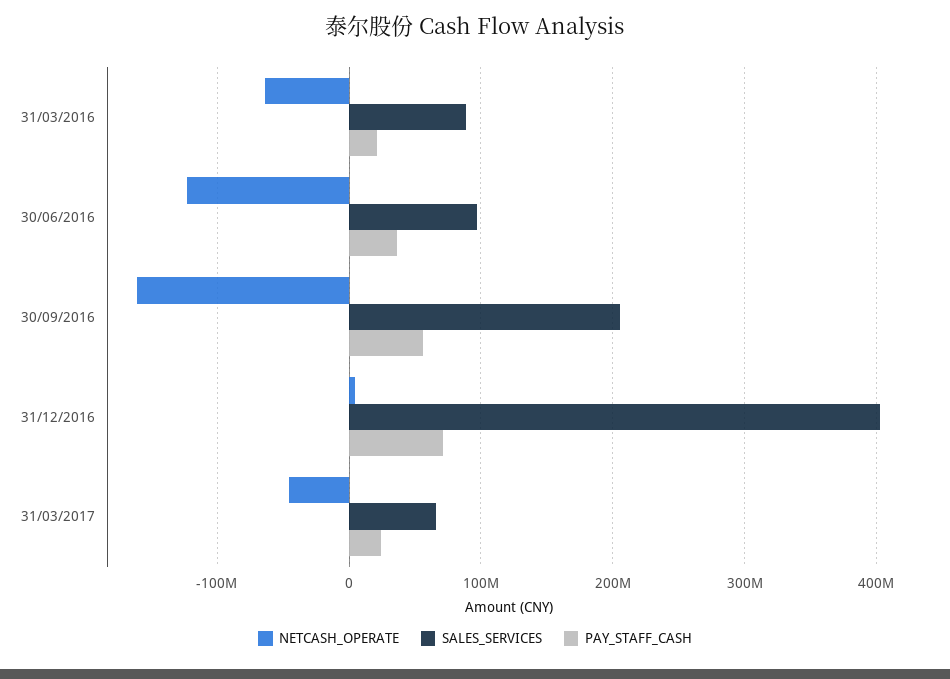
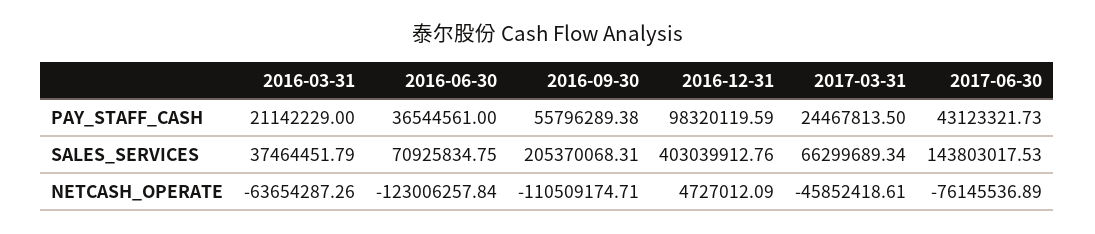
SALES_SERVICES, 31/03/2016: 90000000 -> 37464451.79
SALES_SERVICES, 30/06/2016: 100000000 -> 70925834.75
NETCASH_OPERATE, 30/09/2016: -160000000 -> -110509174.71
PAY_STAFF_CASH, 31/12/2016: 70000000 -> 98320119.59
PAY_STAFF_CASH, 2017-06-30: none -> 43123321.73
SALES_SERVICES, 2017-06-30: none -> 143803017.53
NETCASH_OPERATE, 2017-06-30: none -> -76145536.89

